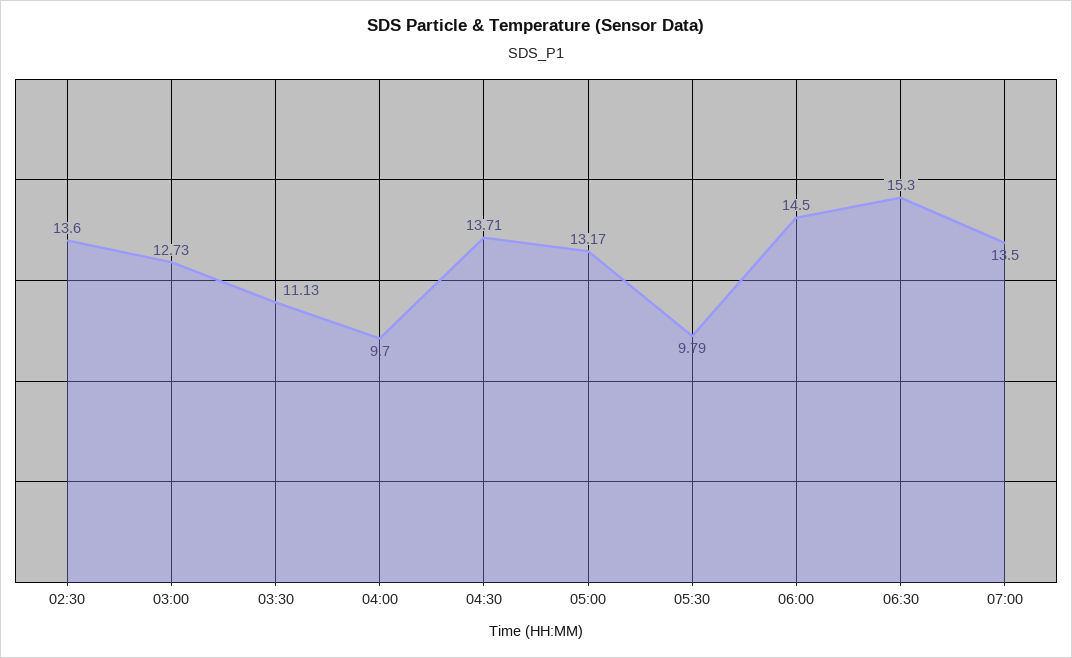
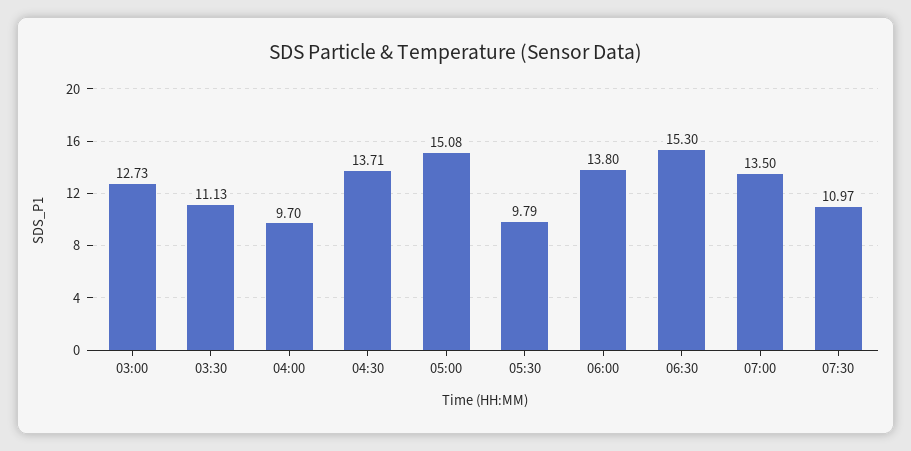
02:30: 13.6 -> none
05:00: 13.17 -> 15.08
06:00: 14.5 -> 13.8
07:30: none -> 10.97

